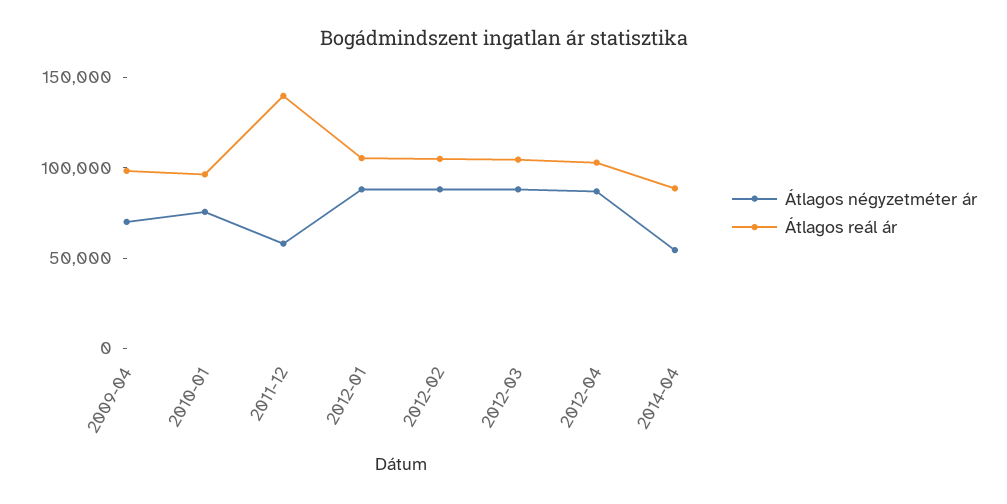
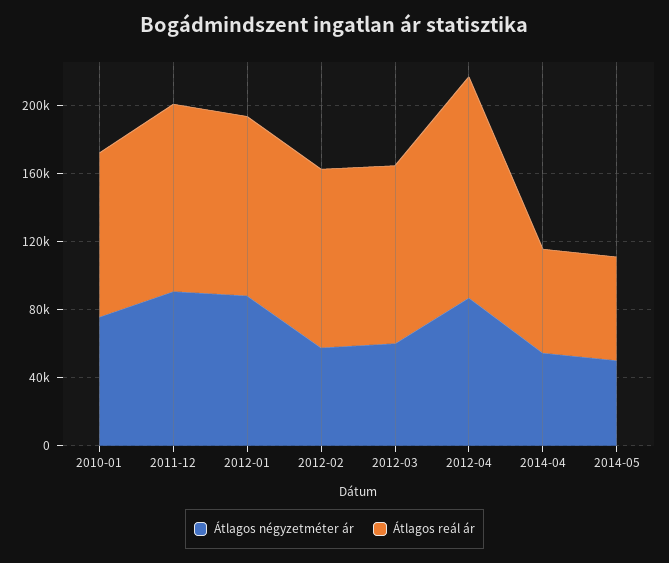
Átlagos négyzetméter ár, 2009-04: 70000 -> none
Átlagos reál ár, 2009-04: 100000 -> none
Átlagos négyzetméter ár, 2011-12: 60000 -> 90000
Átlagos reál ár, 2011-12: 140000 -> 110000
Átlagos négyzetméter ár, 2012-02: 90000 -> 60000
Átlagos négyzetméter ár, 2012-03: 90000 -> 60000
Átlagos reál ár, 2012-04: 100000 -> 130000
Átlagos reál ár, 2014-04: 90000 -> 60000
Átlagos négyzetméter ár, 2014-05: none -> 50000
Átlagos reál ár, 2014-05: none -> 60000

